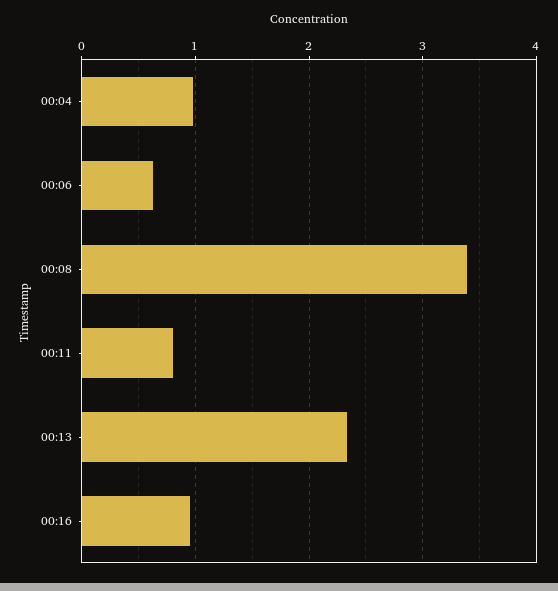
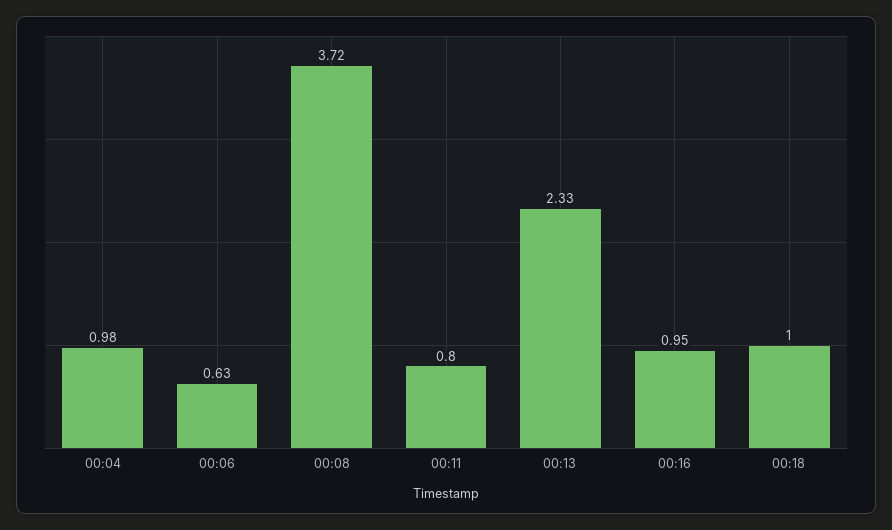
00:08: 3.4 -> 3.72
00:18: none -> 1

